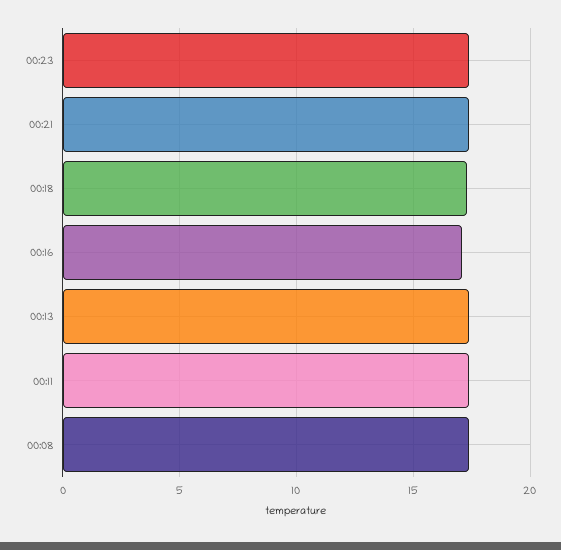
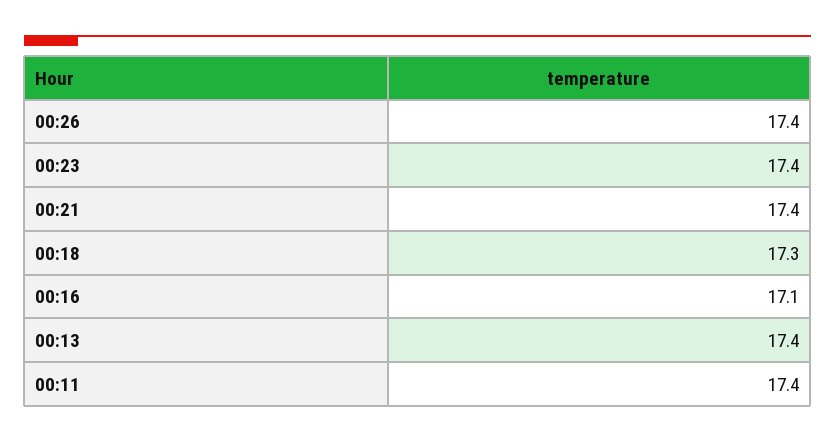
00:08: 17.5 -> none
00:26: none -> 17.4

